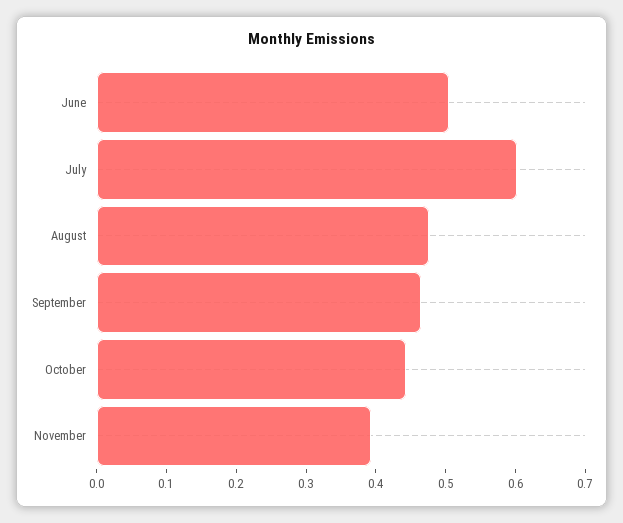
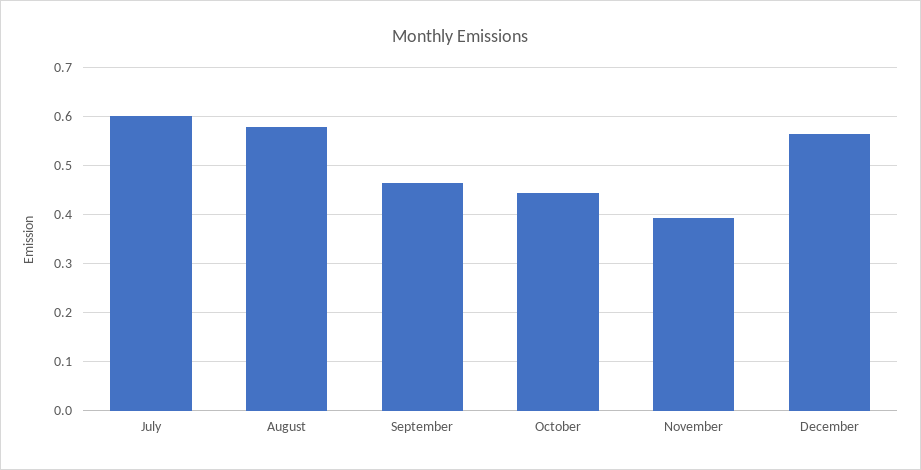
June: 0.5 -> none
August: 0.48 -> 0.58
December: none -> 0.56

